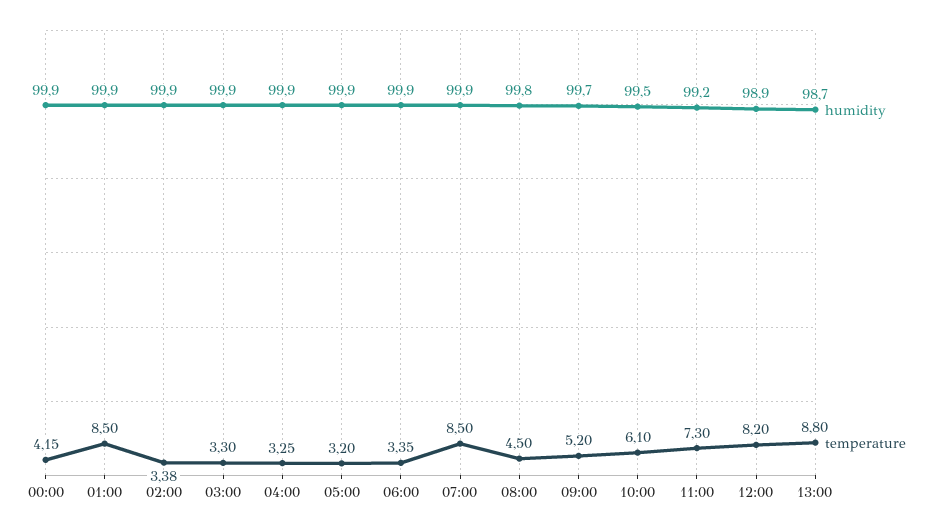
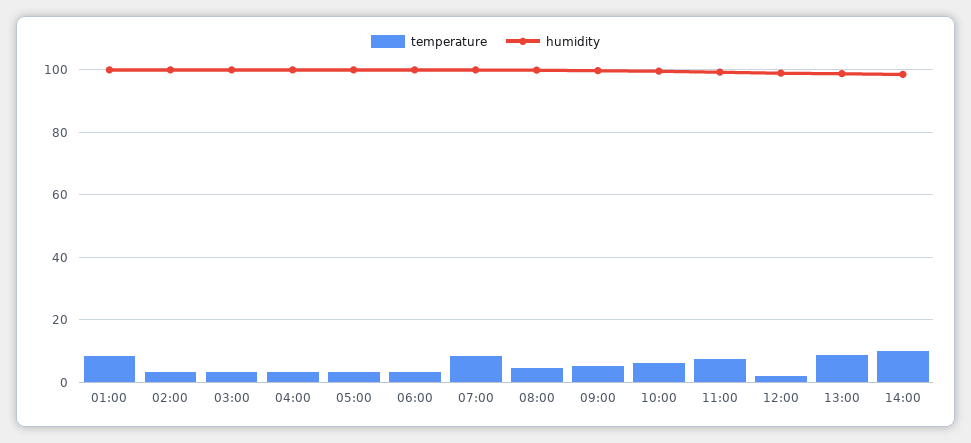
humidity, 00:00: 99.9 -> none
temperature, 00:00: 4.15 -> none
temperature, 12:00: 8.2 -> 2
temperature, 14:00: none -> 10
humidity, 14:00: none -> 98

